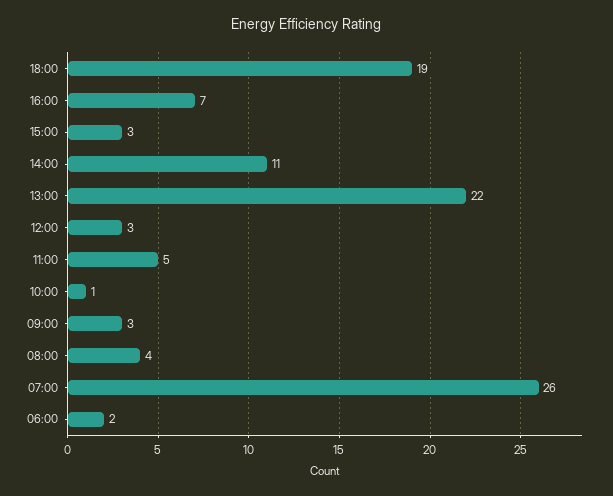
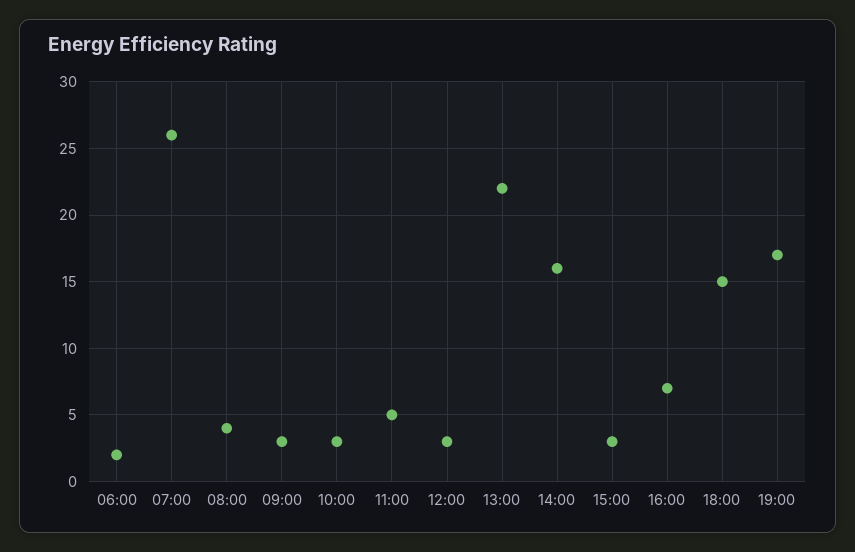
18:00: 19 -> 15
14:00: 11 -> 16
10:00: 1 -> 3
19:00: none -> 17

